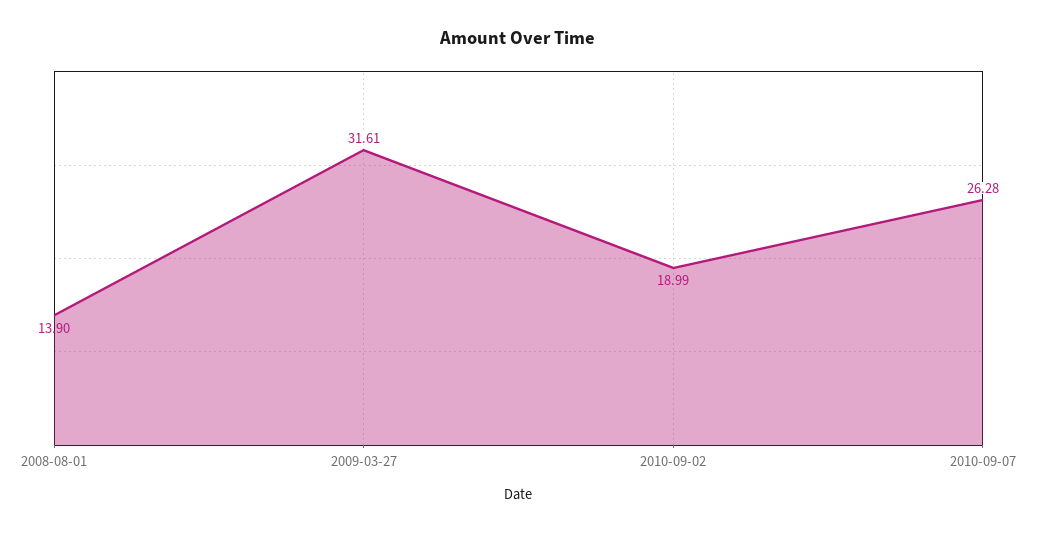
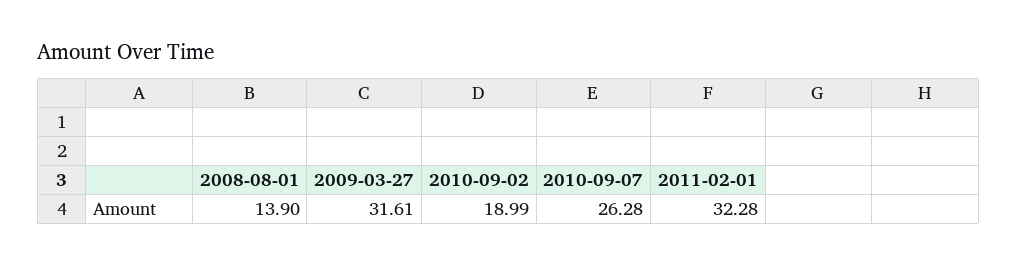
2011-02-01: none -> 32.28

